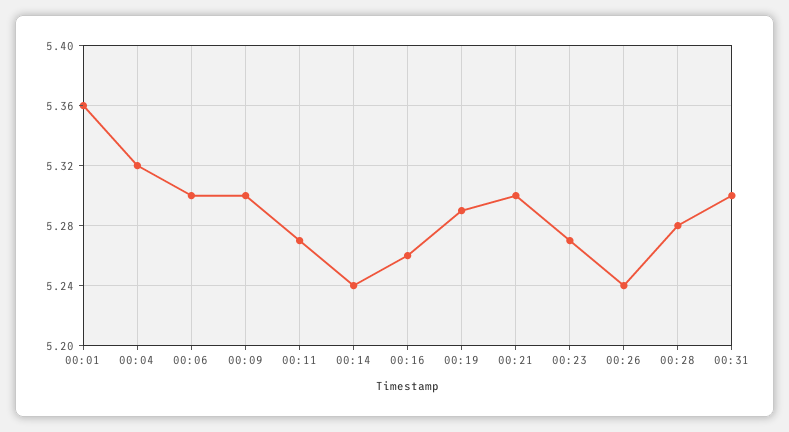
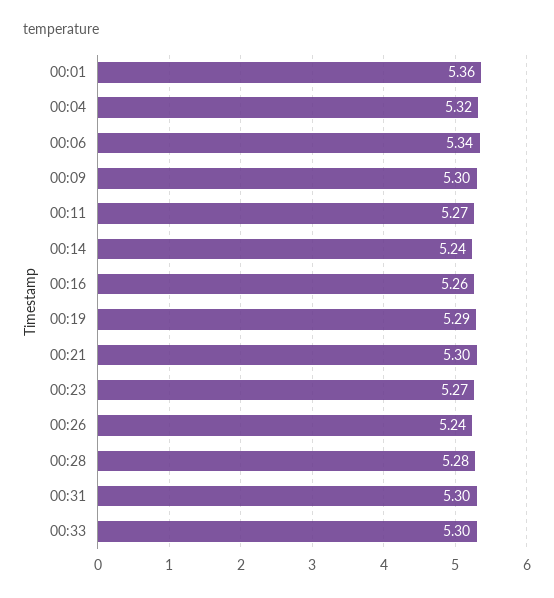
00:06: 5.3 -> 5.34
00:33: none -> 5.3

